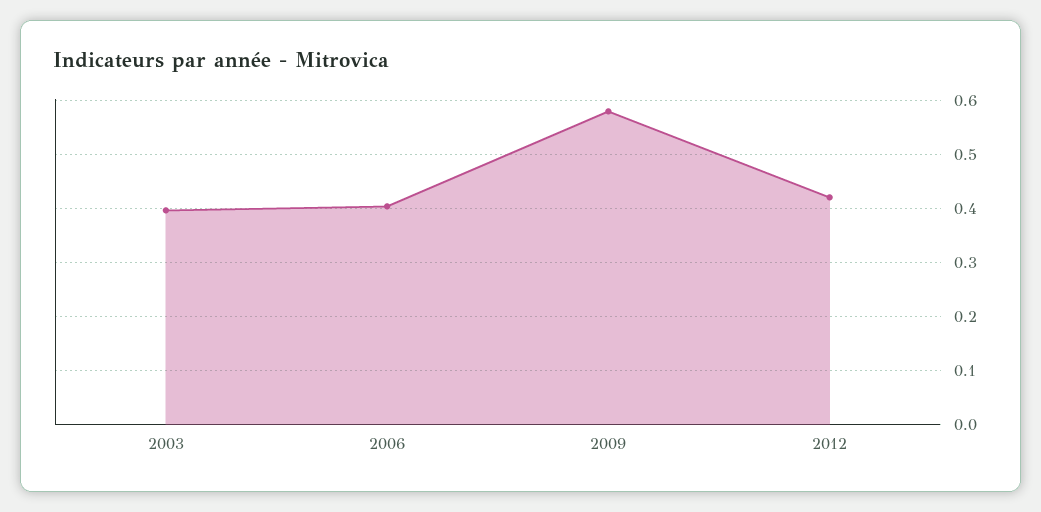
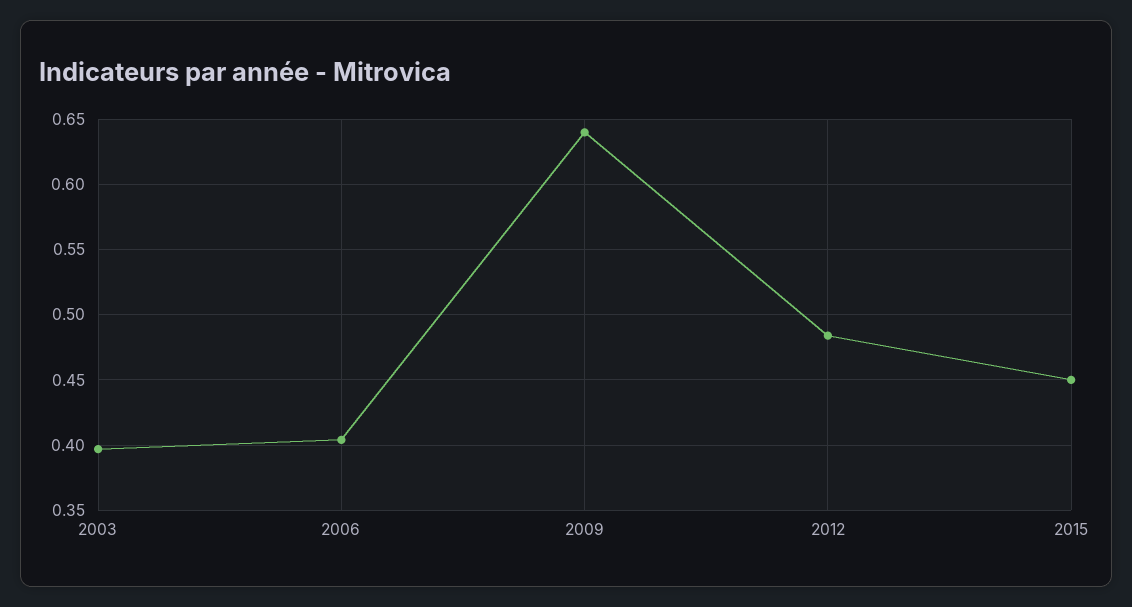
2009: 0.58 -> 0.64
2012: 0.42 -> 0.485
2015: none -> 0.45

